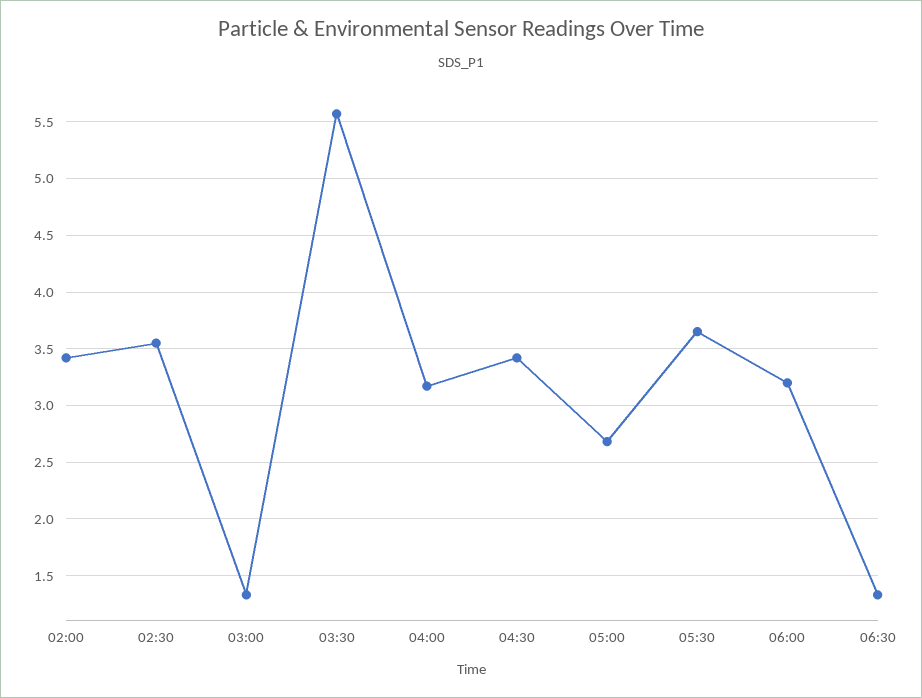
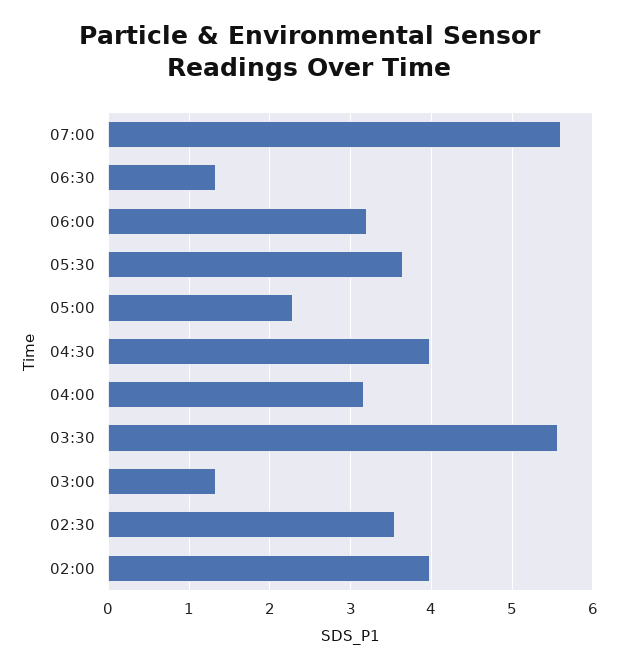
02:00: 3.4 -> 4
04:30: 3.4 -> 4
05:00: 2.7 -> 2.3
07:00: none -> 5.6

